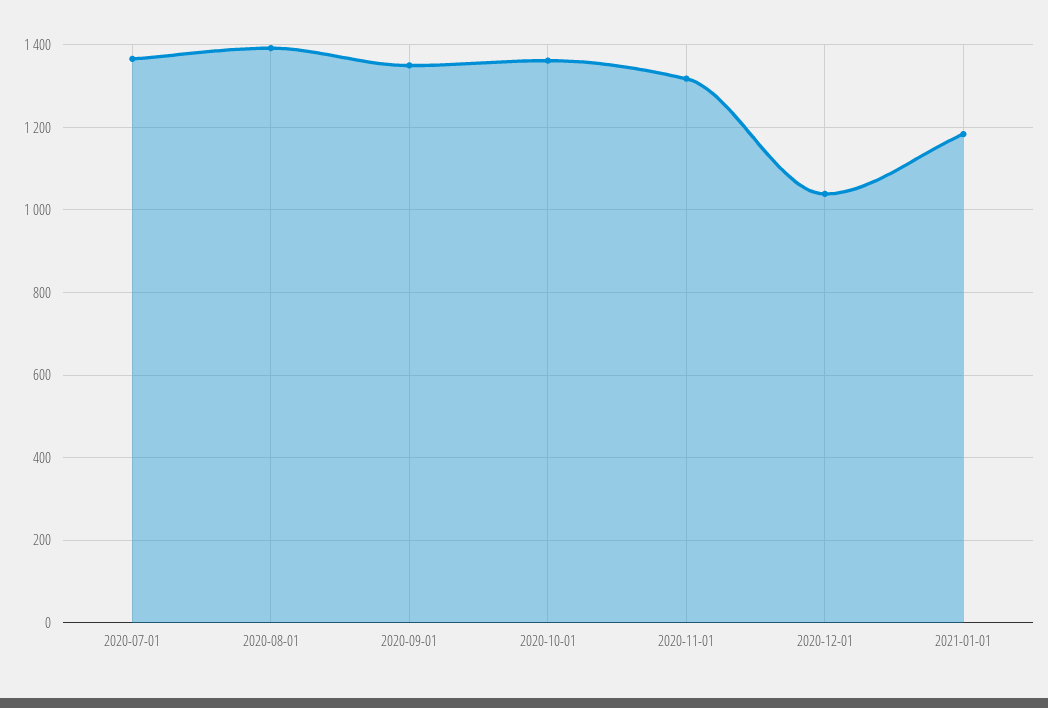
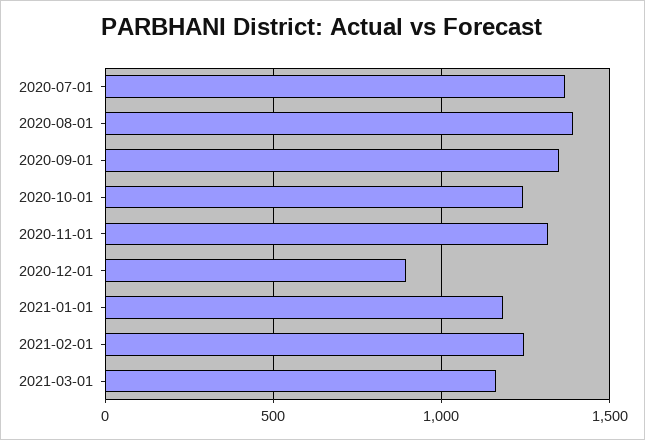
2020-10-01: 1360 -> 1250
2020-12-01: 1040 -> 900
2021-02-01: none -> 1250
2021-03-01: none -> 1150

